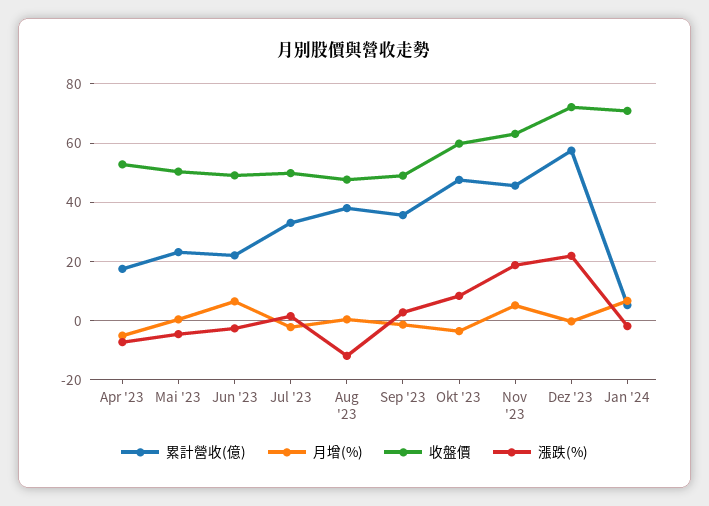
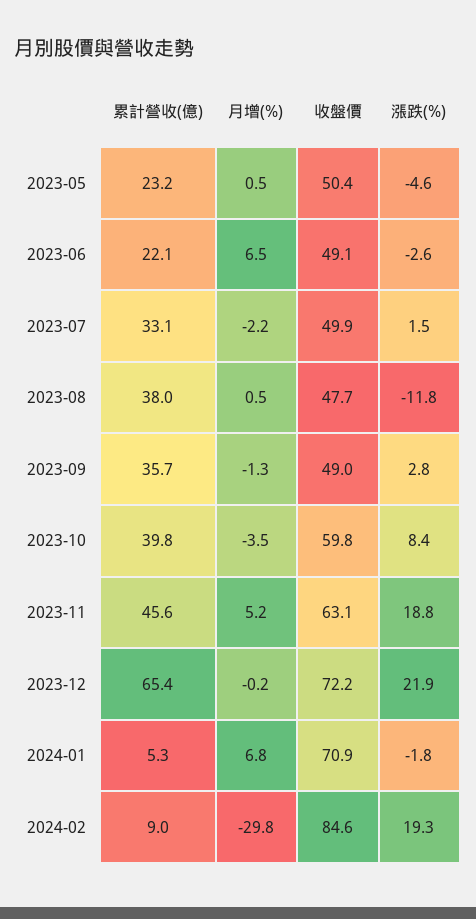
累計營收(億), Apr '23: 17.5 -> none
月增(%), Apr '23: -5 -> none
收盤價, Apr '23: 52.5 -> none
漲跌(%), Apr '23: -7.5 -> none
累計營收(億), Okt '23: 47.5 -> 39.8
累計營收(億), Dez '23: 57.5 -> 65.4
累計營收(億), 2024-02: none -> 9
月增(%), 2024-02: none -> -29.8
收盤價, 2024-02: none -> 84.6
漲跌(%), 2024-02: none -> 19.3

